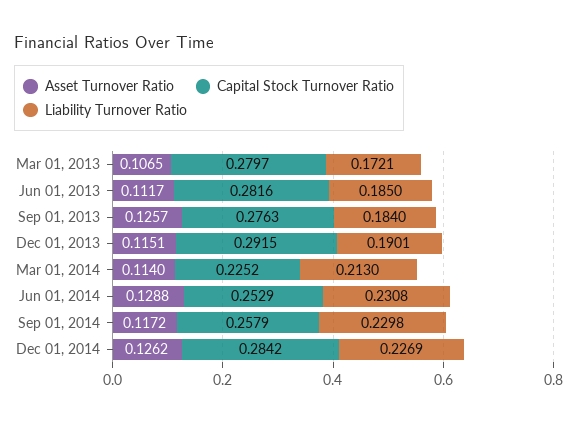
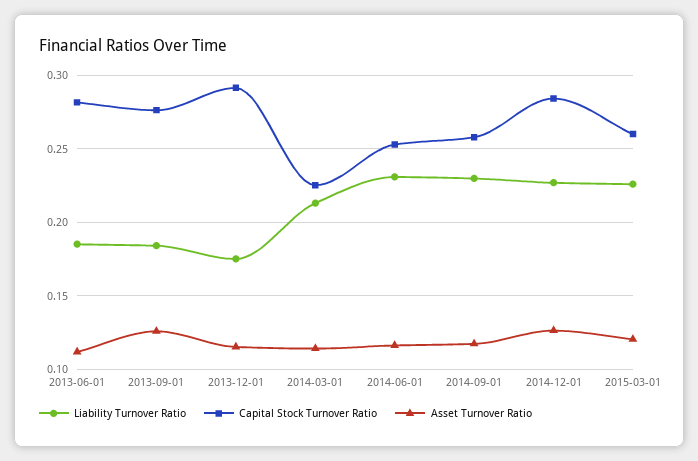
Asset Turnover Ratio, Mar 01, 2013: 0.1065 -> none
Capital Stock Turnover Ratio, Mar 01, 2013: 0.2797 -> none
Liability Turnover Ratio, Mar 01, 2013: 0.1721 -> none
Liability Turnover Ratio, Dec 01, 2013: 0.1901 -> 0.175
Asset Turnover Ratio, Jun 01, 2014: 0.1288 -> 0.115
Liability Turnover Ratio, 2015-03-01: none -> 0.225
Capital Stock Turnover Ratio, 2015-03-01: none -> 0.26
Asset Turnover Ratio, 2015-03-01: none -> 0.12

